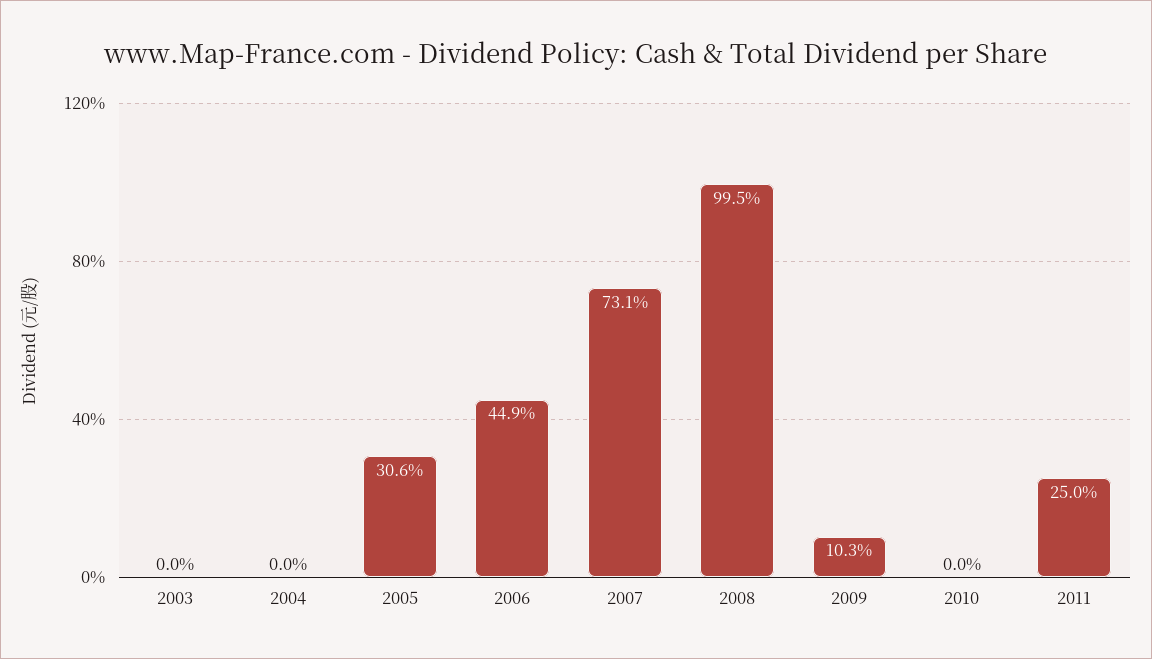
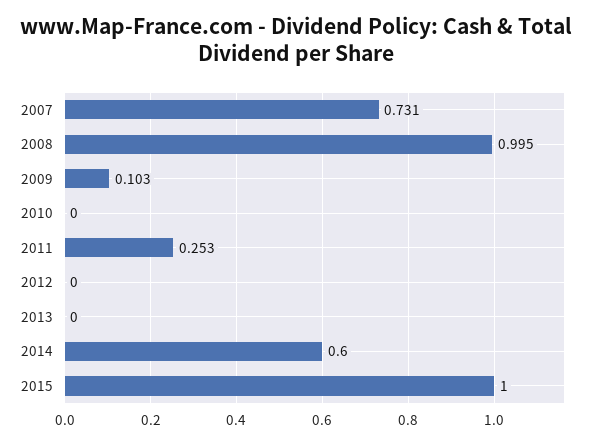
2003: 0 -> none
2004: 0 -> none
2005: 0.306 -> none
2006: 0.449 -> none
2011: 0.25 -> 0.253
2012: none -> 0
2013: none -> 0
2014: none -> 0.6
2015: none -> 1

